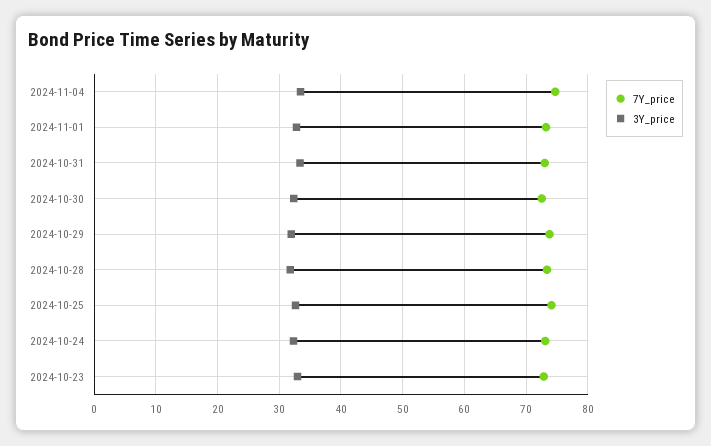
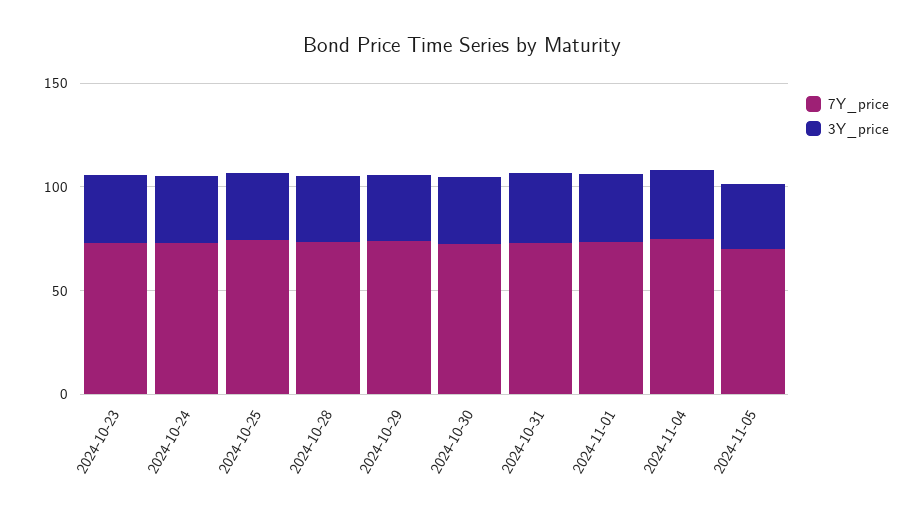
7Y_price, 2024-11-05: none -> 70
3Y_price, 2024-11-05: none -> 30

